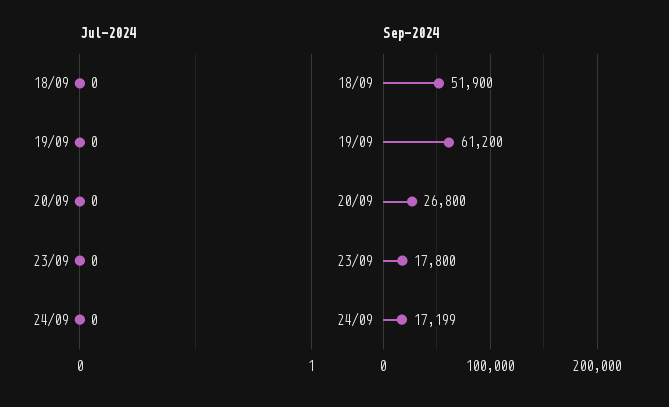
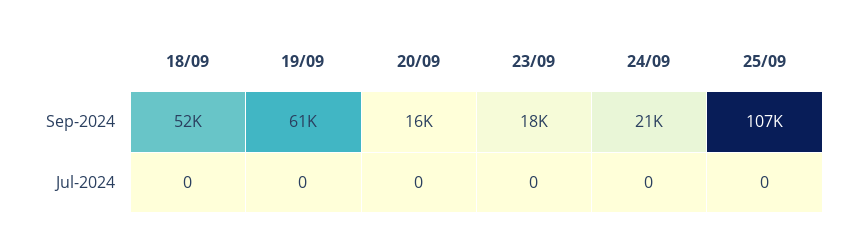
Sep-2024, 20/09: 26800 -> 16000
Sep-2024, 24/09: 17199 -> 21000
Sep-2024, 25/09: none -> 107000
Jul-2024, 25/09: none -> 0

